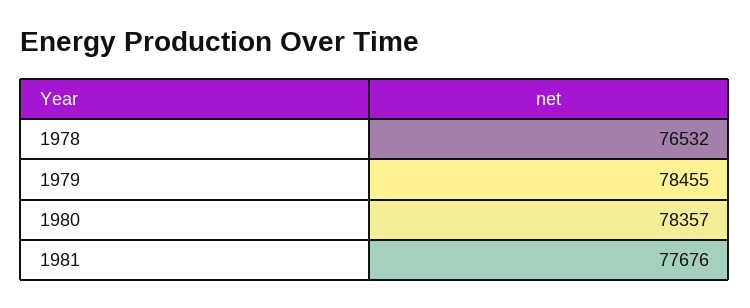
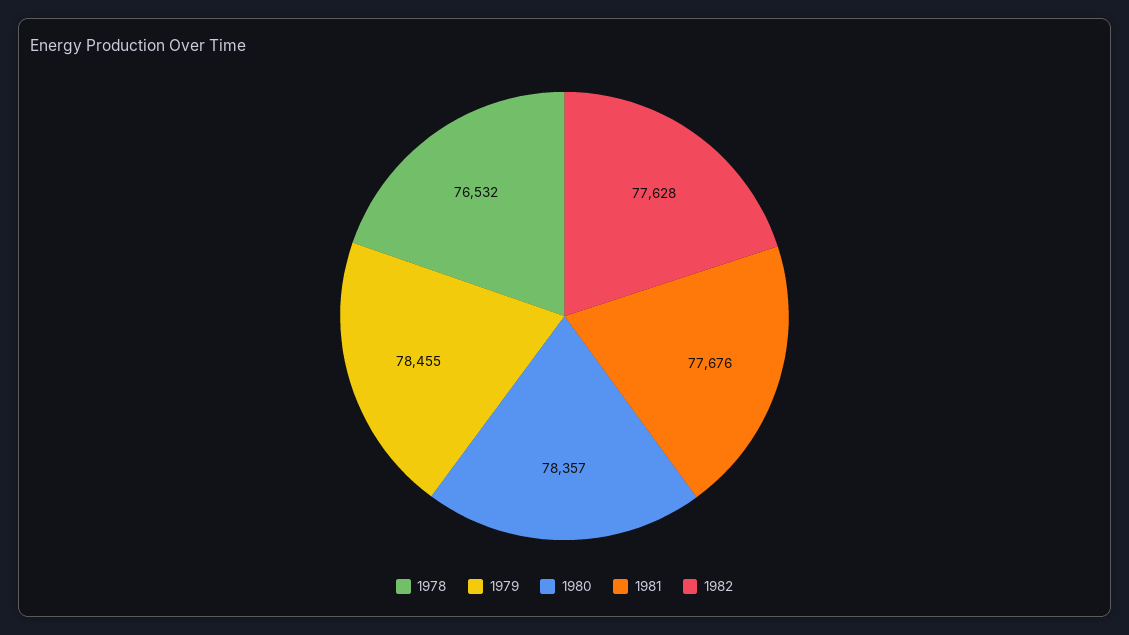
1982: none -> 77628

